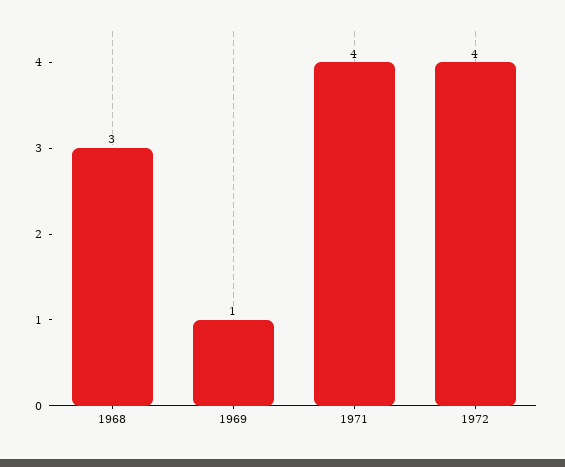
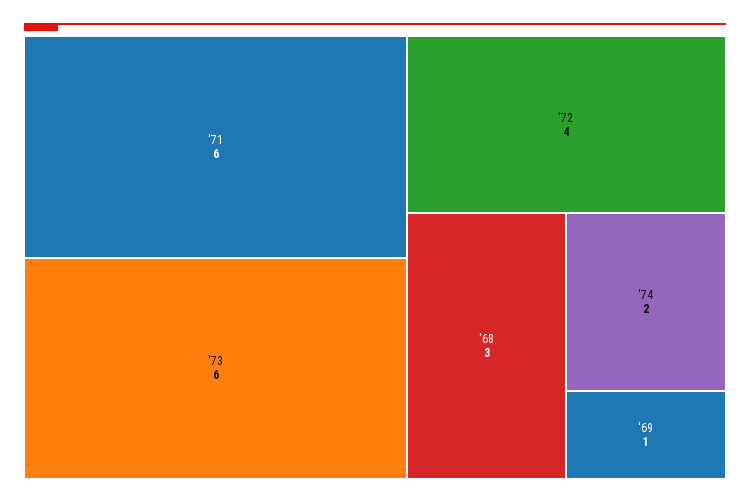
1971: 4 -> 6
'73: none -> 6
'74: none -> 2

